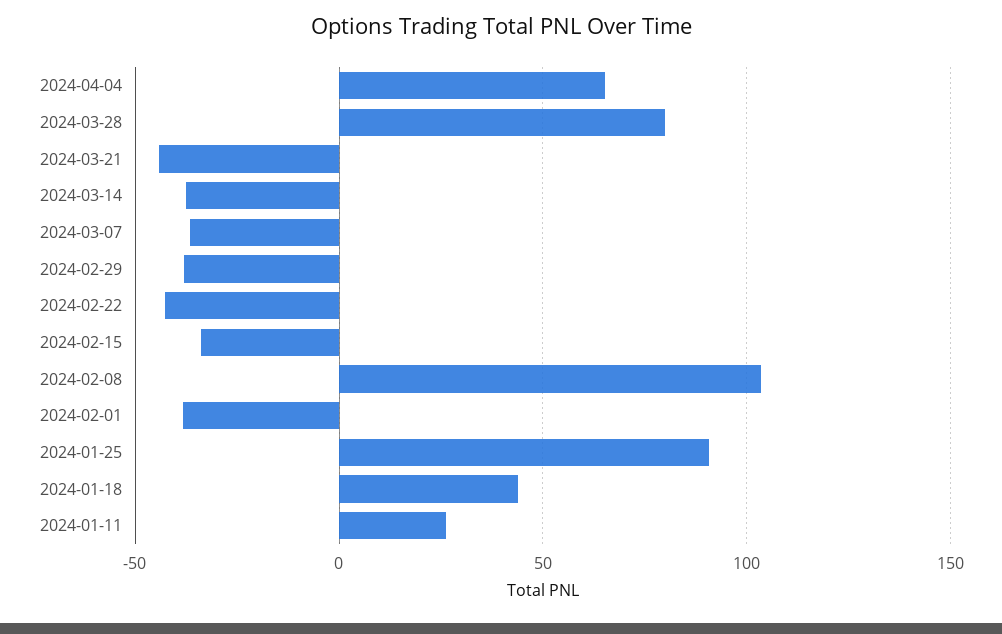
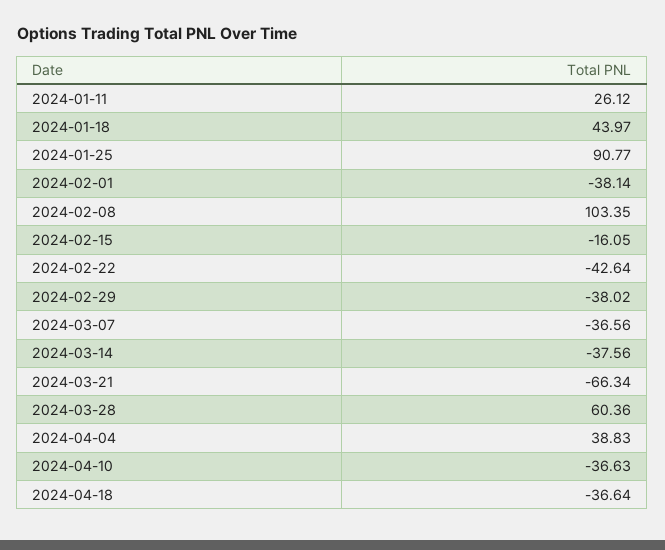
2024-04-04: 65 -> 38.83
2024-03-28: 80 -> 60.36
2024-03-21: -45 -> -66.34
2024-02-15: -35 -> -16.05
2024-04-10: none -> -36.63
2024-04-18: none -> -36.64

